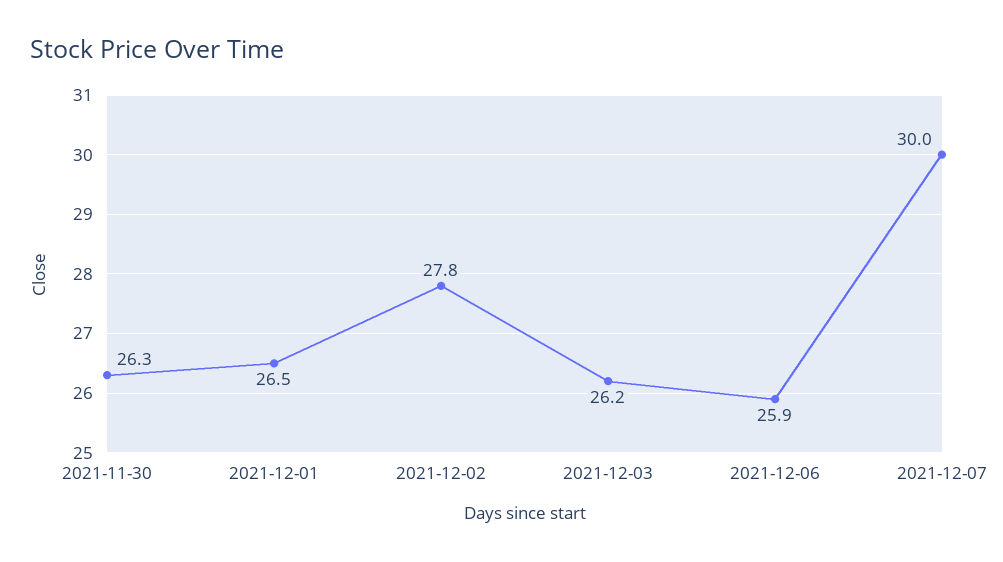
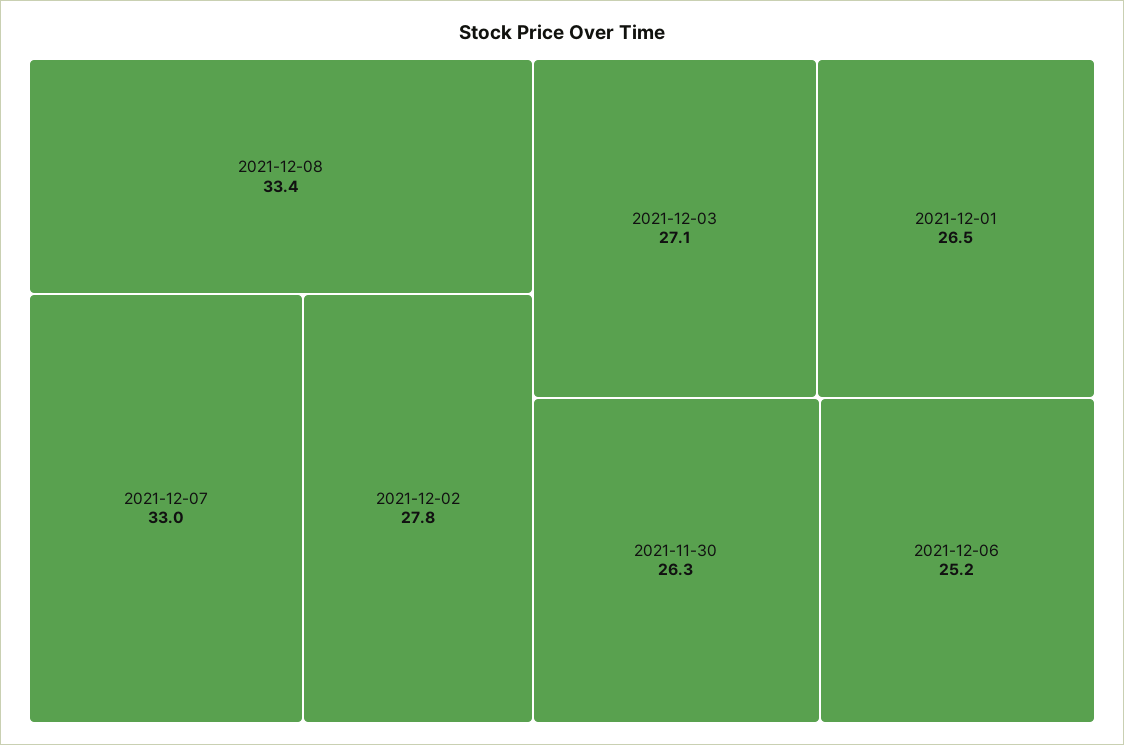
2021-12-03: 26.2 -> 27.1
2021-12-06: 25.9 -> 25.2
2021-12-07: 30 -> 33
2021-12-08: none -> 33.4

